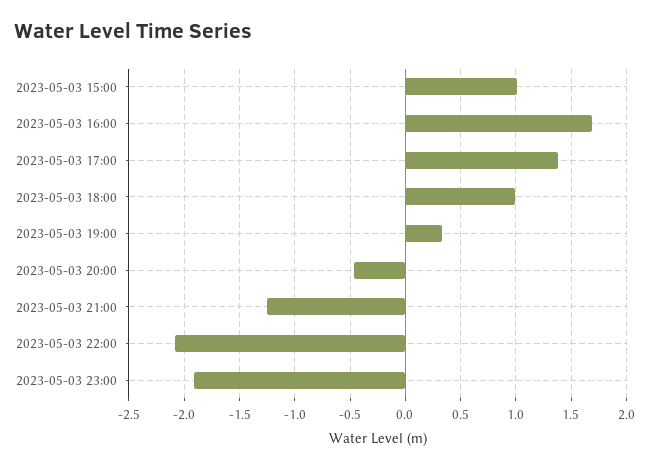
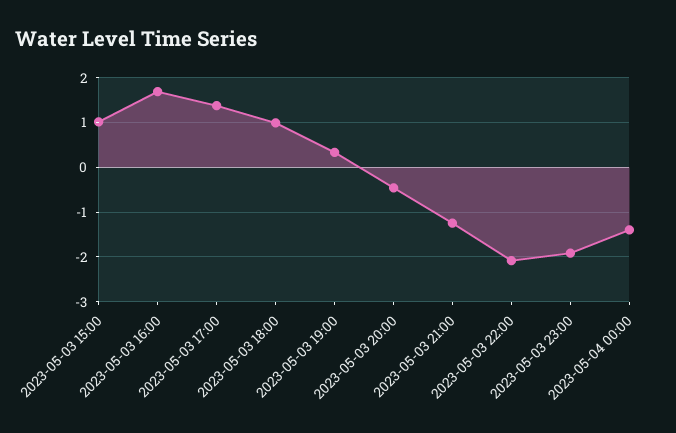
2023-05-04 00:00: none -> -1.4

